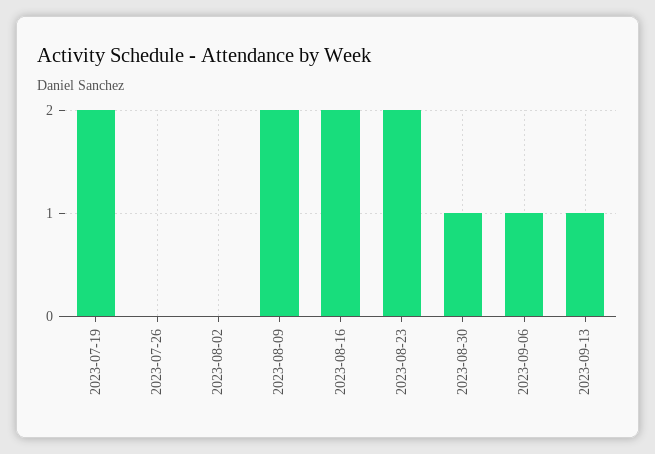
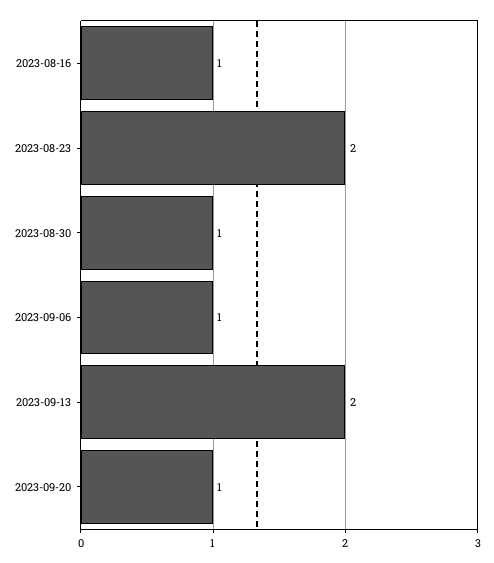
2023-07-19: 2 -> none
2023-07-26: 0 -> none
2023-08-02: 0 -> none
2023-08-09: 2 -> none
2023-08-16: 2 -> 1
2023-09-13: 1 -> 2
2023-09-20: none -> 1

